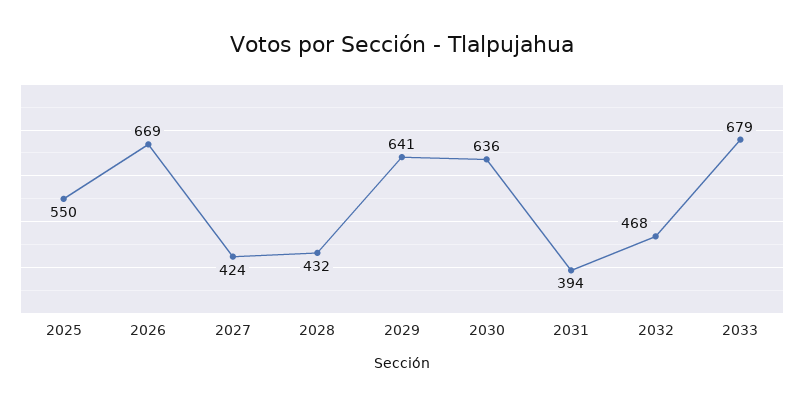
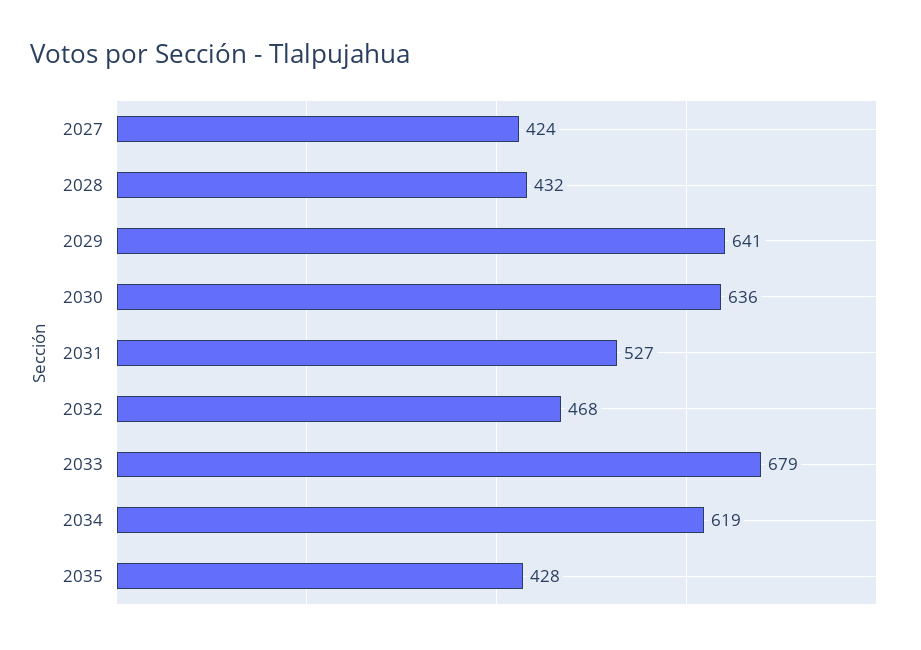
2025: 550 -> none
2026: 669 -> none
2031: 394 -> 527
2034: none -> 619
2035: none -> 428

